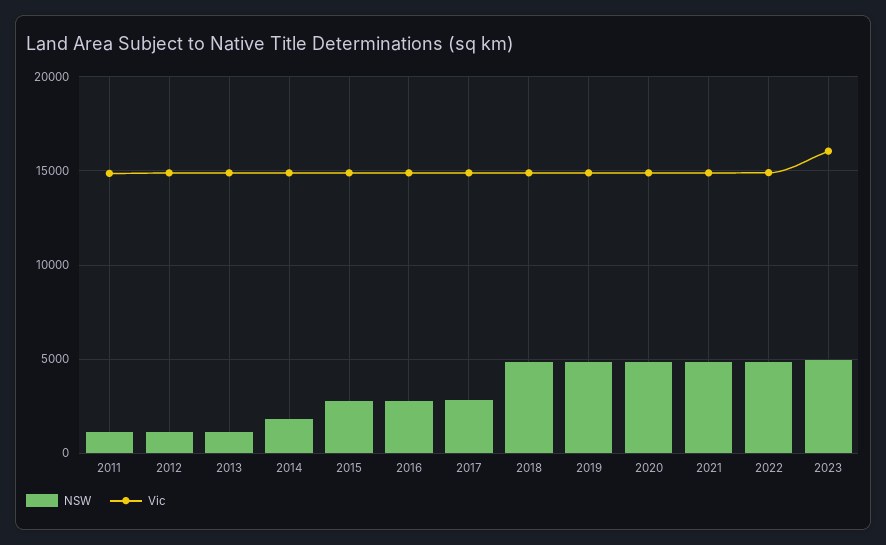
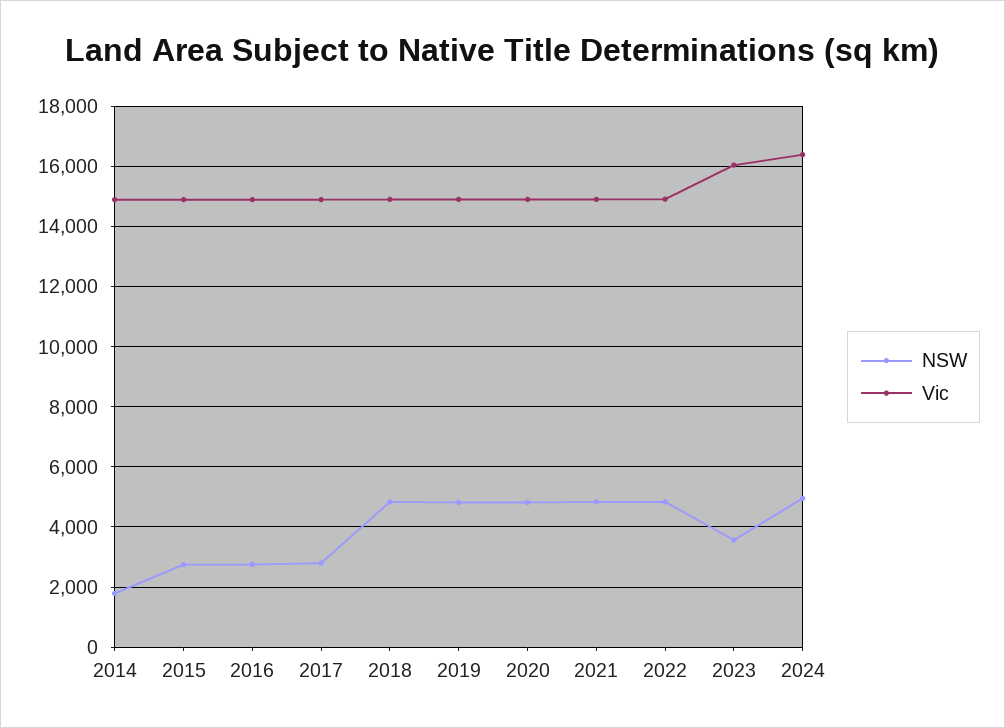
NSW, 2011: 1000 -> none
Vic, 2011: 15000 -> none
NSW, 2012: 1000 -> none
Vic, 2012: 15000 -> none
NSW, 2013: 1000 -> none
Vic, 2013: 15000 -> none
NSW, 2023: 5000 -> 3600
NSW, 2024: none -> 5000
Vic, 2024: none -> 16400

